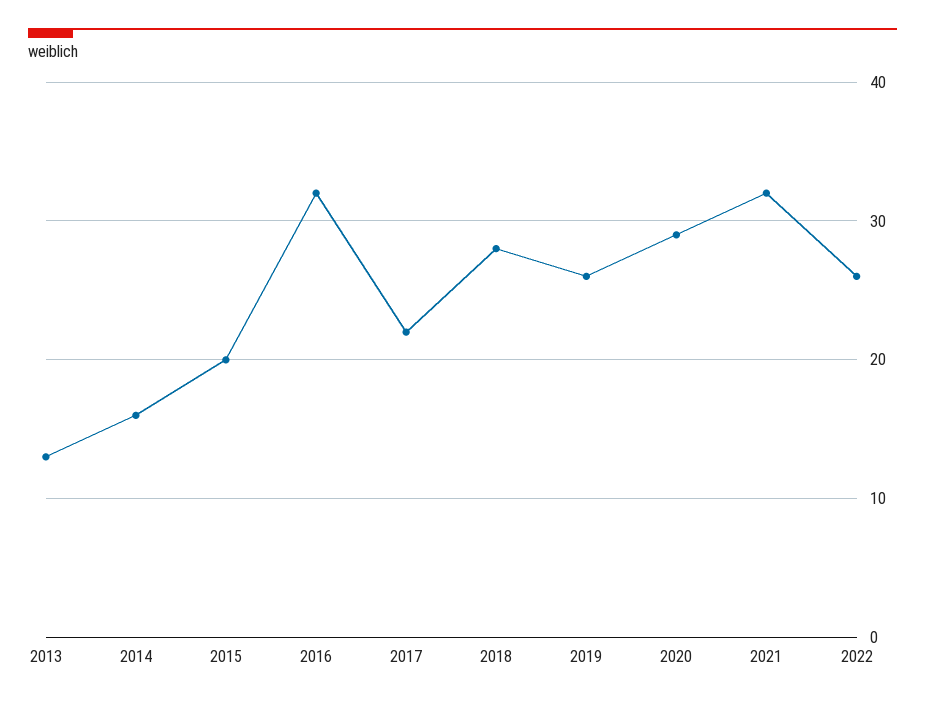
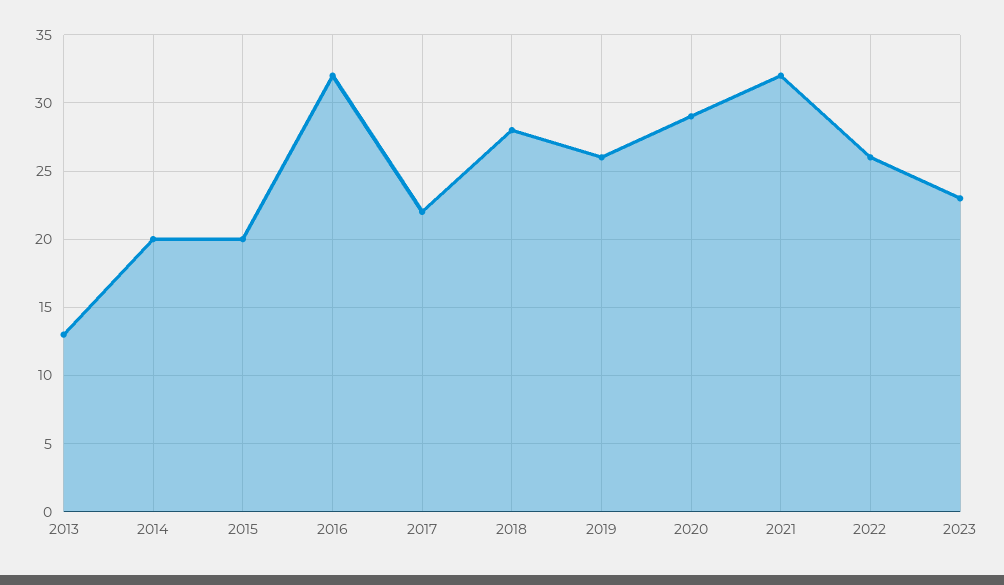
2014: 16 -> 20
2023: none -> 23

